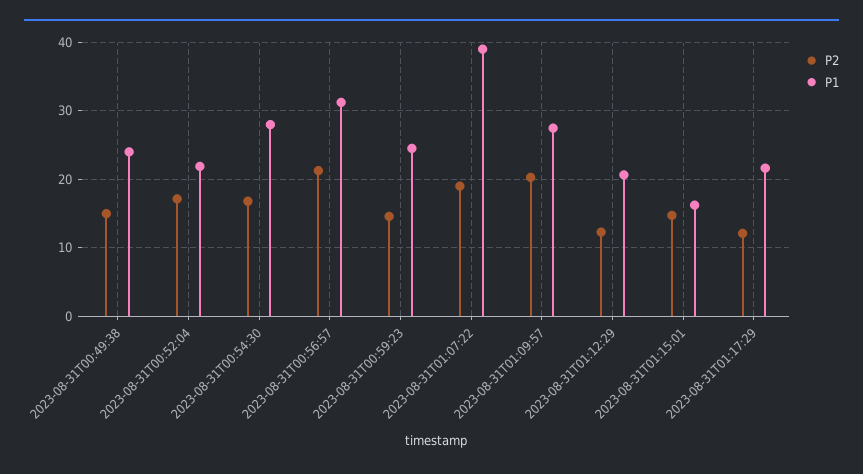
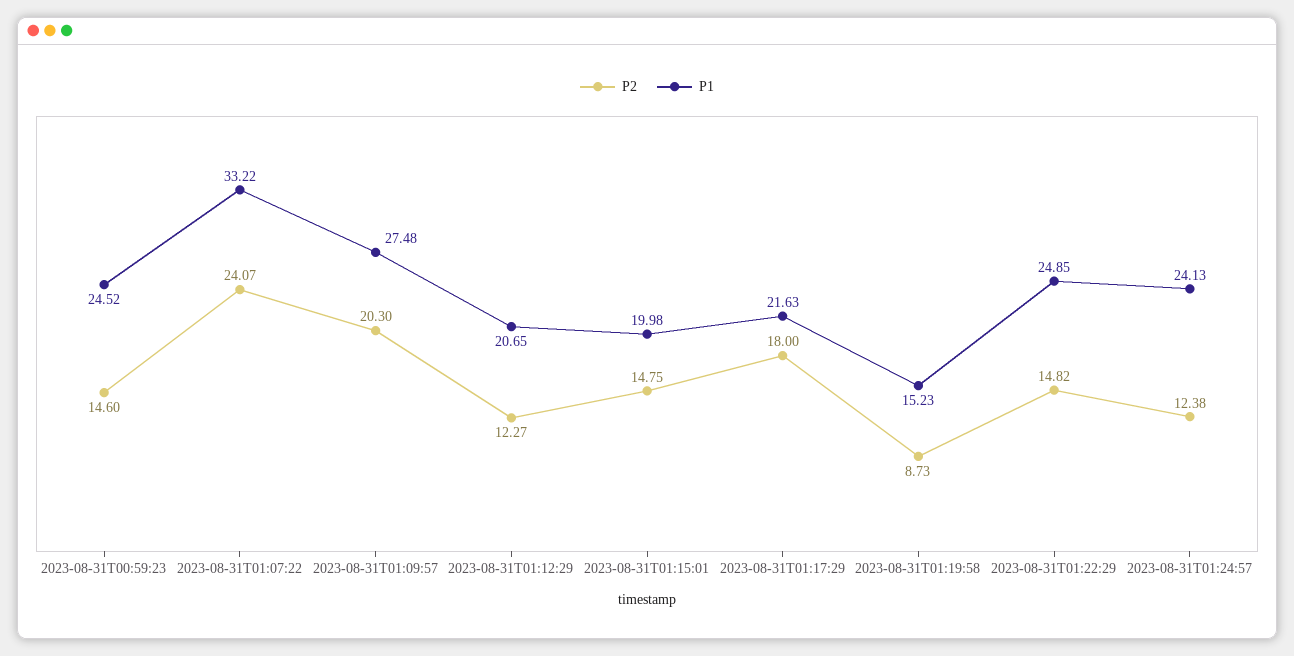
P2, 2023-08-31T00:49:38: 15 -> none
P1, 2023-08-31T00:49:38: 24 -> none
P2, 2023-08-31T00:52:04: 17 -> none
P1, 2023-08-31T00:52:04: 22 -> none
P2, 2023-08-31T00:54:30: 17 -> none
P1, 2023-08-31T00:54:30: 28 -> none
P2, 2023-08-31T00:56:57: 21 -> none
P1, 2023-08-31T00:56:57: 31 -> none
P2, 2023-08-31T01:07:22: 19 -> 24.07
P1, 2023-08-31T01:07:22: 39 -> 33.22
P1, 2023-08-31T01:15:01: 16 -> 19.98
P2, 2023-08-31T01:17:29: 12 -> 18
P2, 2023-08-31T01:19:58: none -> 8.73
P1, 2023-08-31T01:19:58: none -> 15.23
P2, 2023-08-31T01:22:29: none -> 14.82
P1, 2023-08-31T01:22:29: none -> 24.85
P2, 2023-08-31T01:24:57: none -> 12.38
P1, 2023-08-31T01:24:57: none -> 24.13

